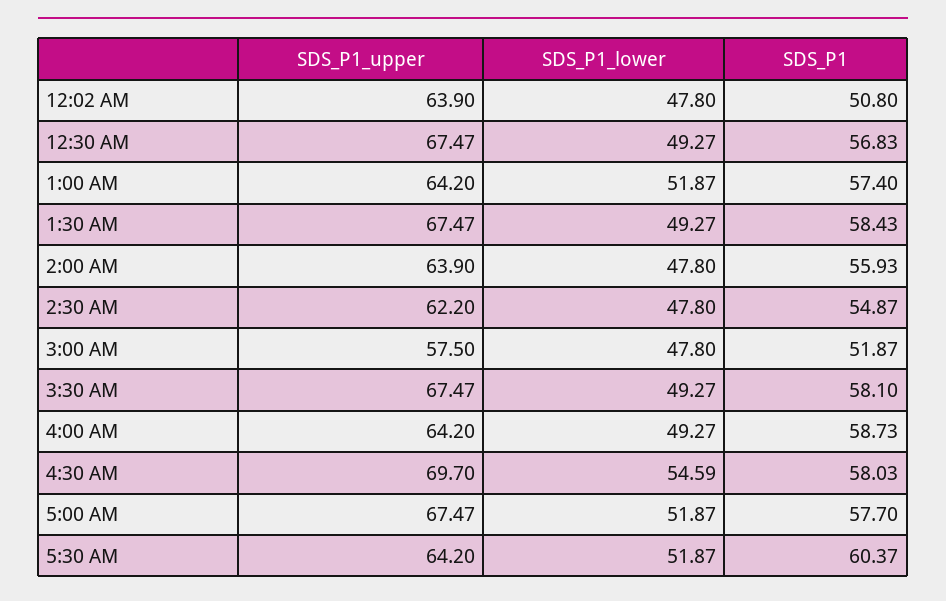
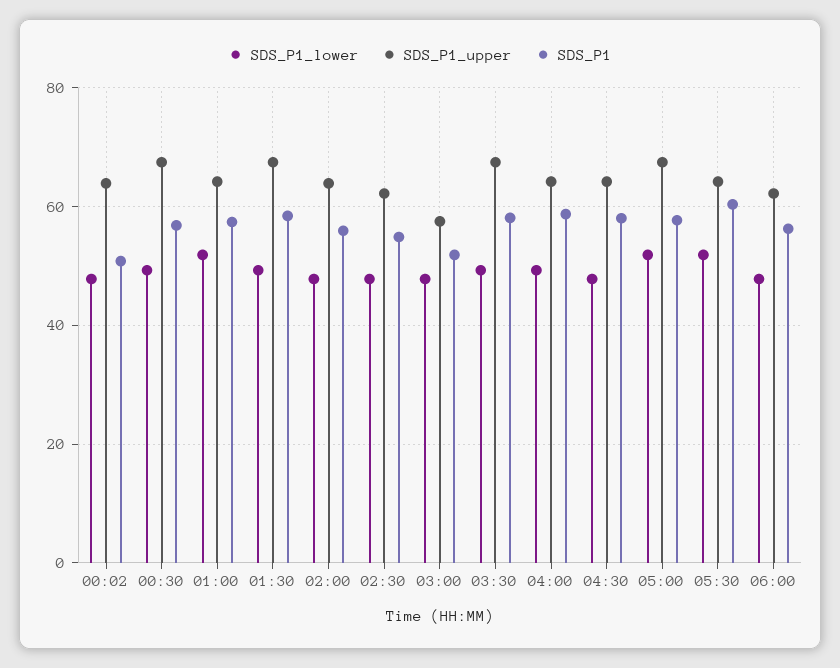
SDS_P1_upper, 4:30 AM: 69.7 -> 64
SDS_P1_lower, 4:30 AM: 54.59 -> 48
SDS_P1_lower, 06:00: none -> 48
SDS_P1_upper, 06:00: none -> 62
SDS_P1, 06:00: none -> 56

